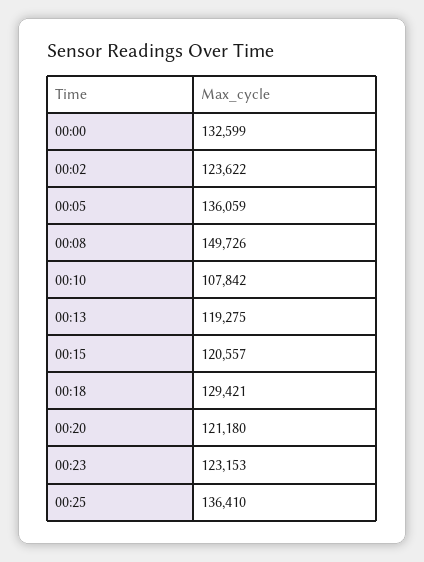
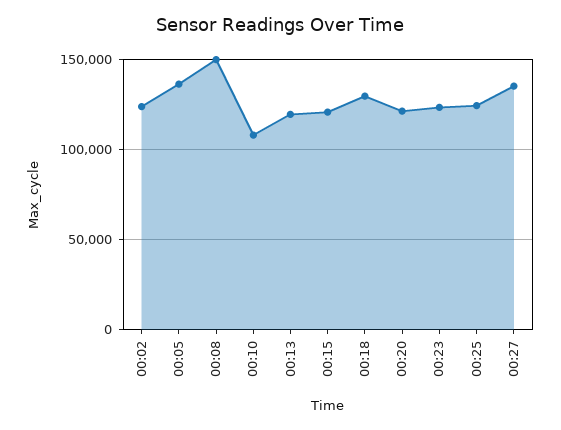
00:00: 132599 -> none
00:25: 136410 -> 125000
00:27: none -> 135000

